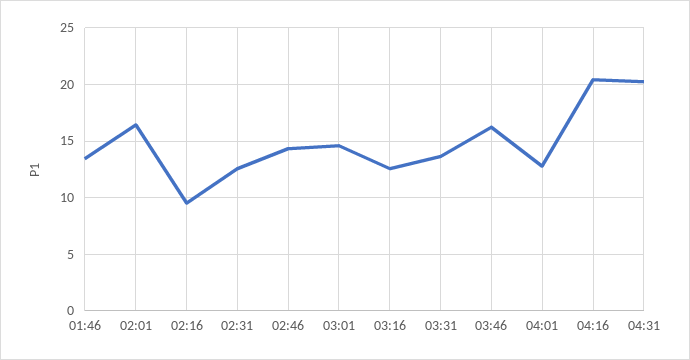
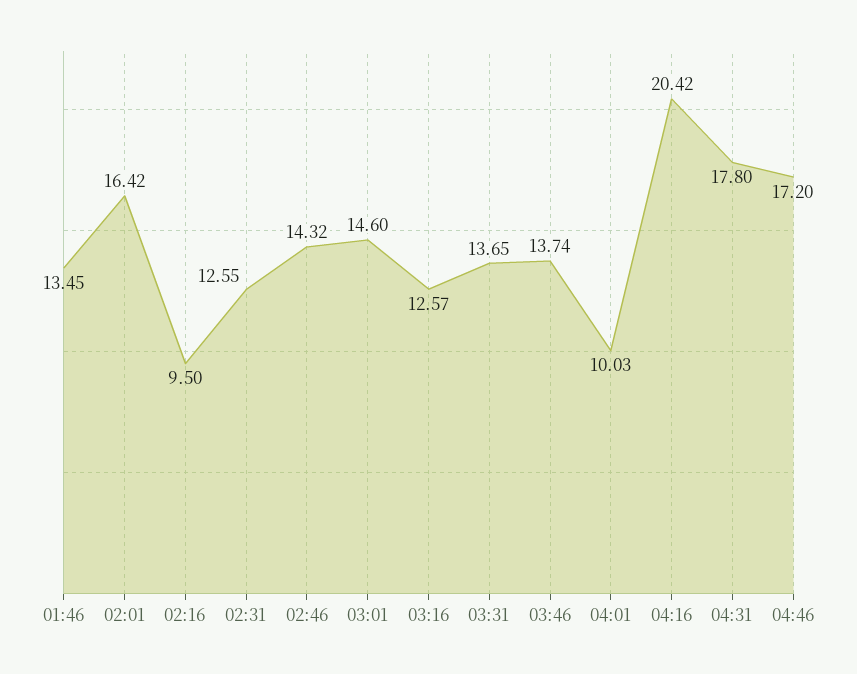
03:46: 16 -> 13.74
04:01: 13 -> 10.03
04:31: 20 -> 17.8
04:46: none -> 17.2

